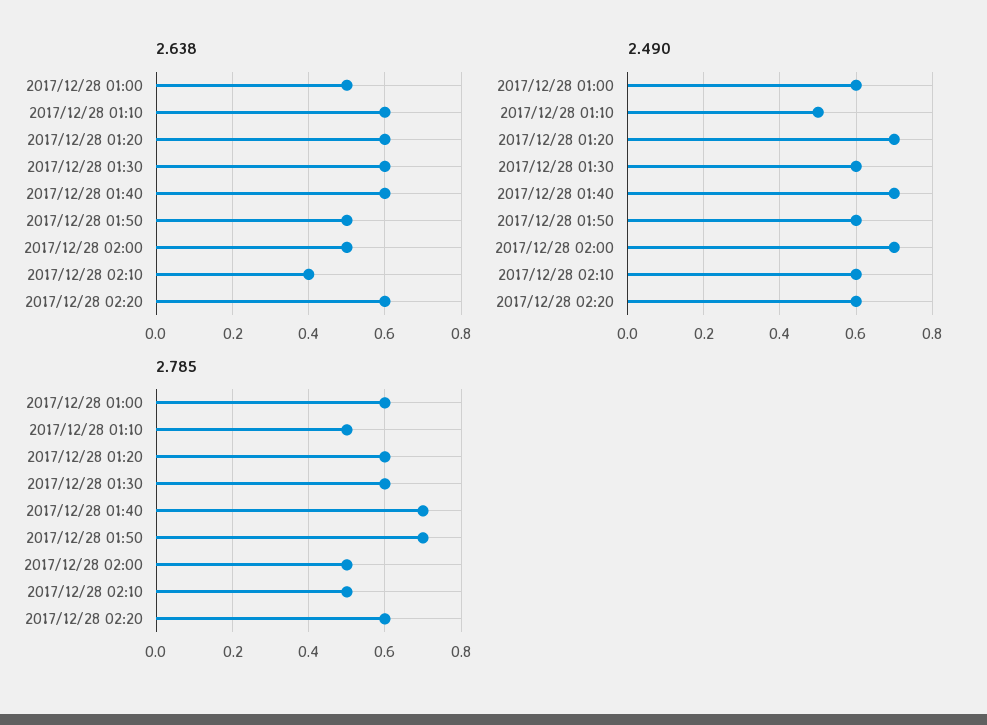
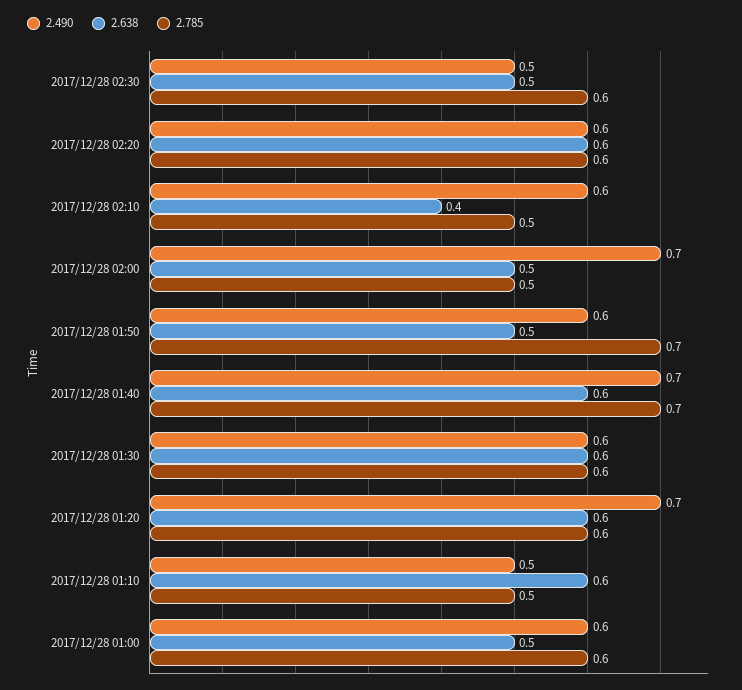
2.490, 2017/12/28 02:30: none -> 0.5
2.638, 2017/12/28 02:30: none -> 0.5
2.785, 2017/12/28 02:30: none -> 0.6

